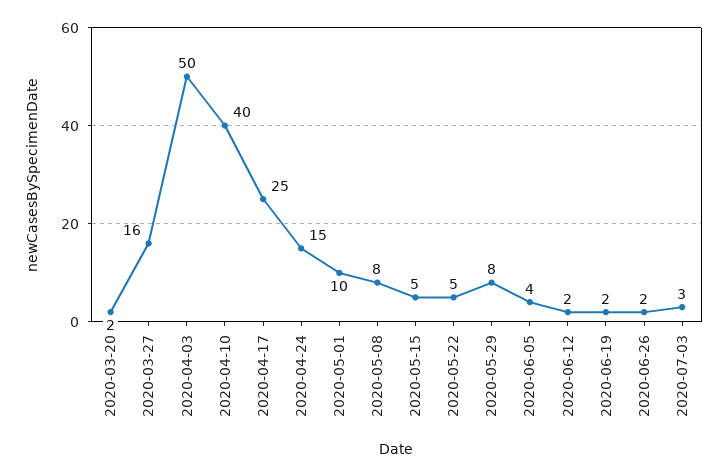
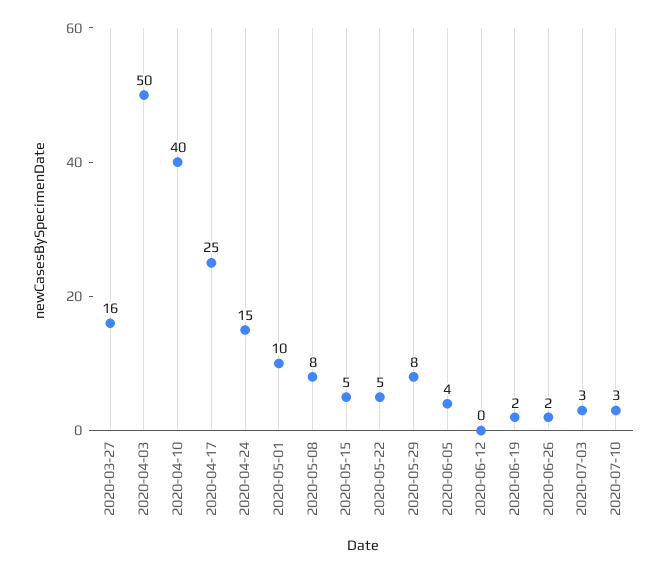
2020-03-20: 2 -> none
2020-06-12: 2 -> 0
2020-07-10: none -> 3

